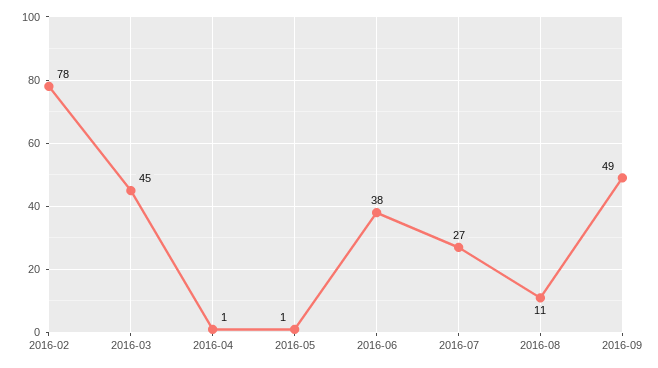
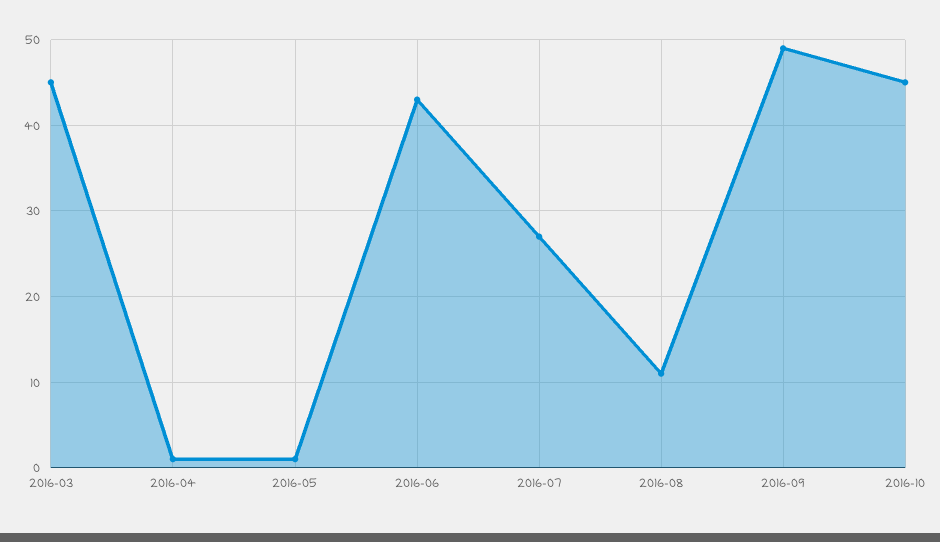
2016-02: 78 -> none
2016-06: 38 -> 43
2016-10: none -> 45

